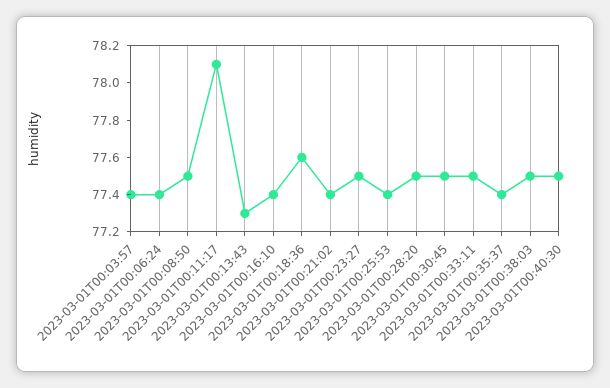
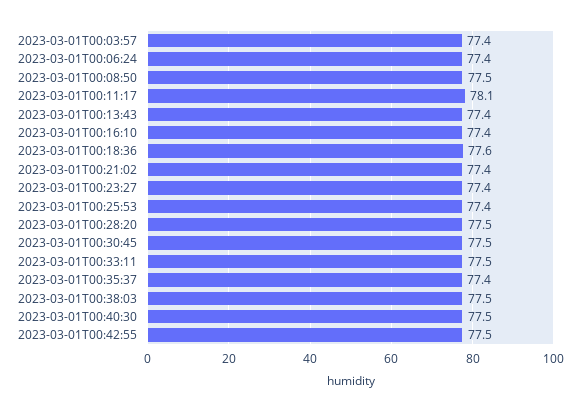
2023-03-01T00:13:43: 77.3 -> 77.4
2023-03-01T00:23:27: 77.5 -> 77.4
2023-03-01T00:42:55: none -> 77.5

